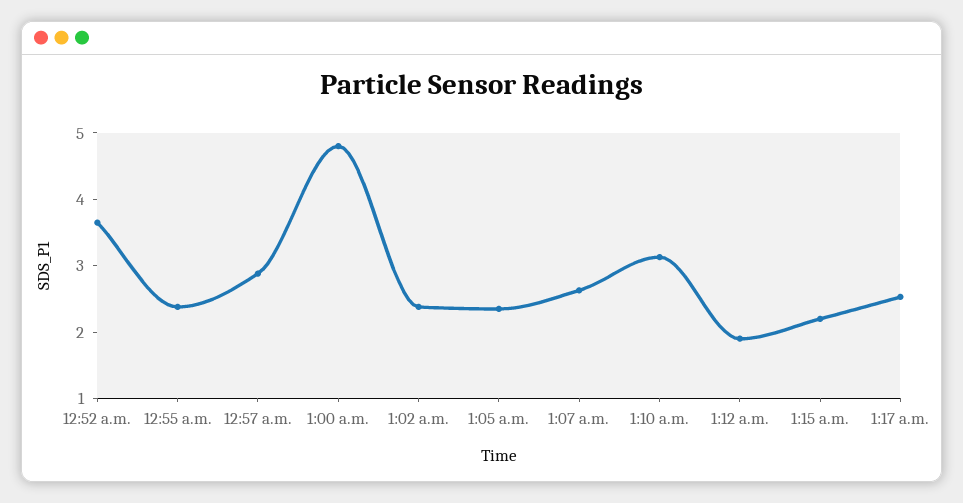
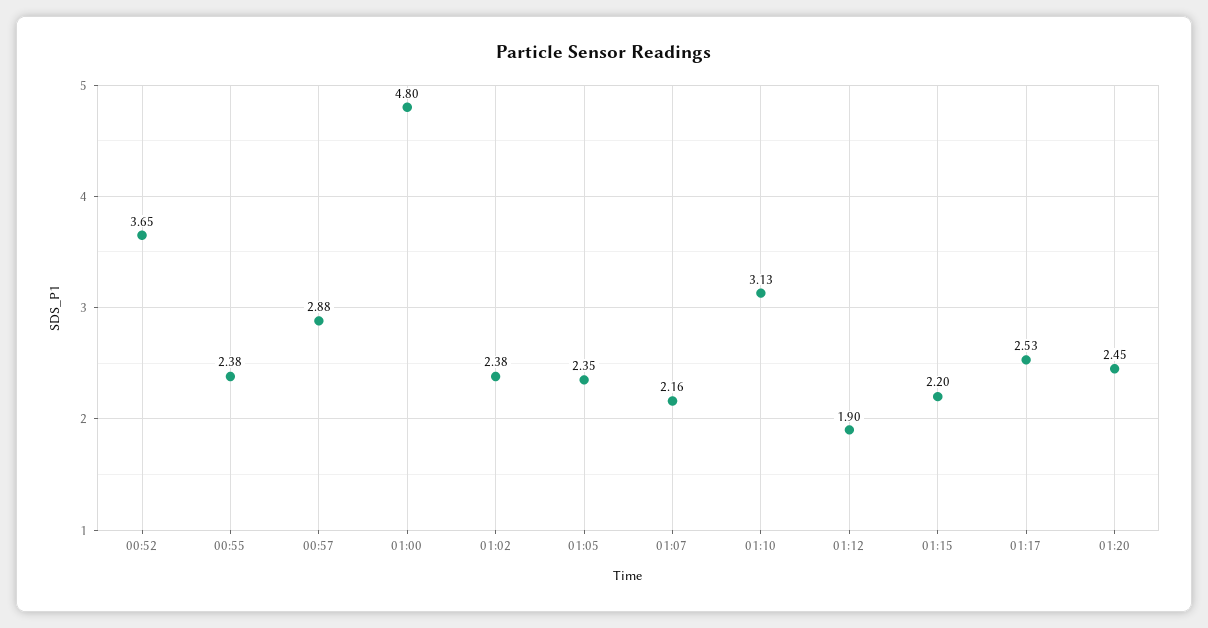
1:07 a.m.: 2.6 -> 2.16
01:20: none -> 2.45

